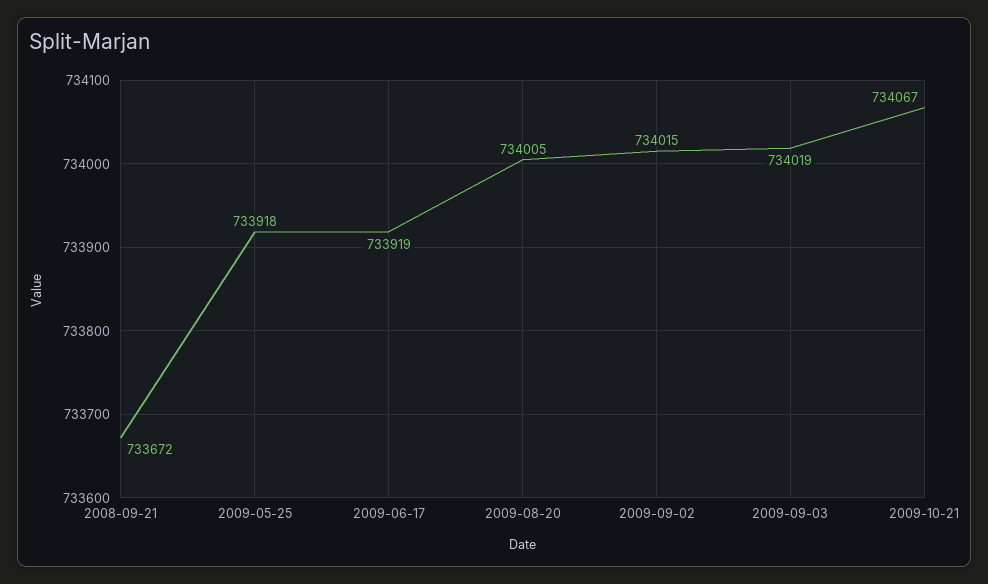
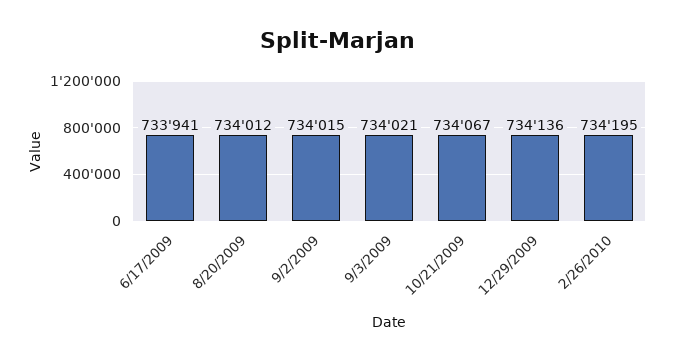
2008-09-21: 733672 -> none
2009-05-25: 733918 -> none
2009-06-17: 733919 -> 733941
2009-08-20: 734005 -> 734012
2009-09-03: 734019 -> 734021
12/29/2009: none -> 734136
2/26/2010: none -> 734195

